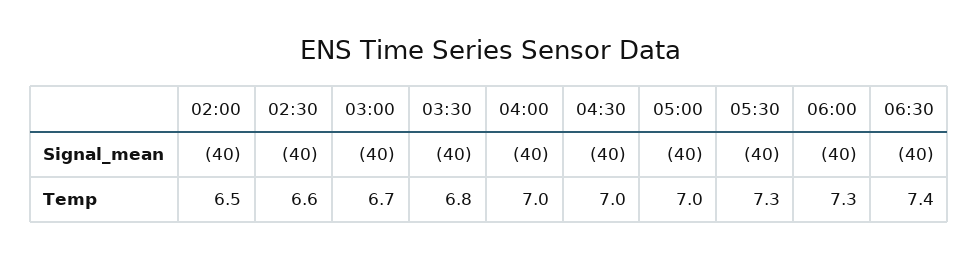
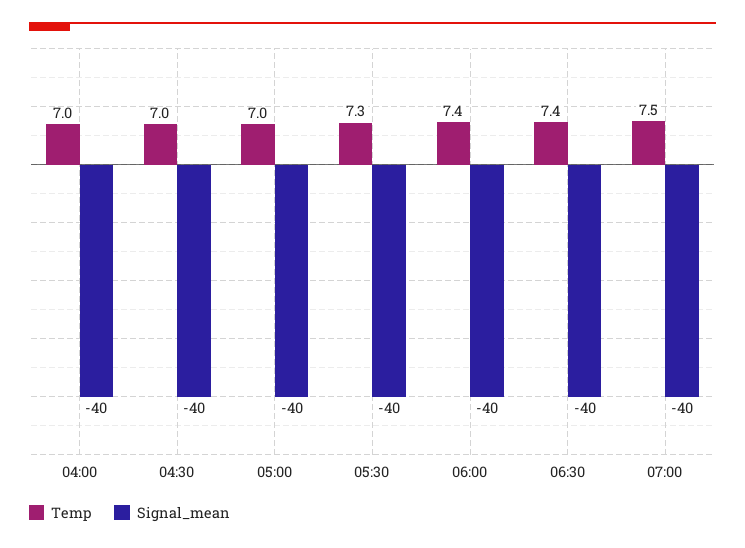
Signal_mean, 02:00: -40 -> none
Signal_mean, 02:30: -40 -> none
Signal_mean, 03:00: -40 -> none
Signal_mean, 03:30: -40 -> none
Temp, 02:00: 6.5 -> none
Temp, 02:30: 6.6 -> none
Temp, 03:00: 6.7 -> none
Temp, 03:30: 6.8 -> none
Temp, 06:00: 7.3 -> 7.4
Temp, 07:00: none -> 7.5
Signal_mean, 07:00: none -> -40

